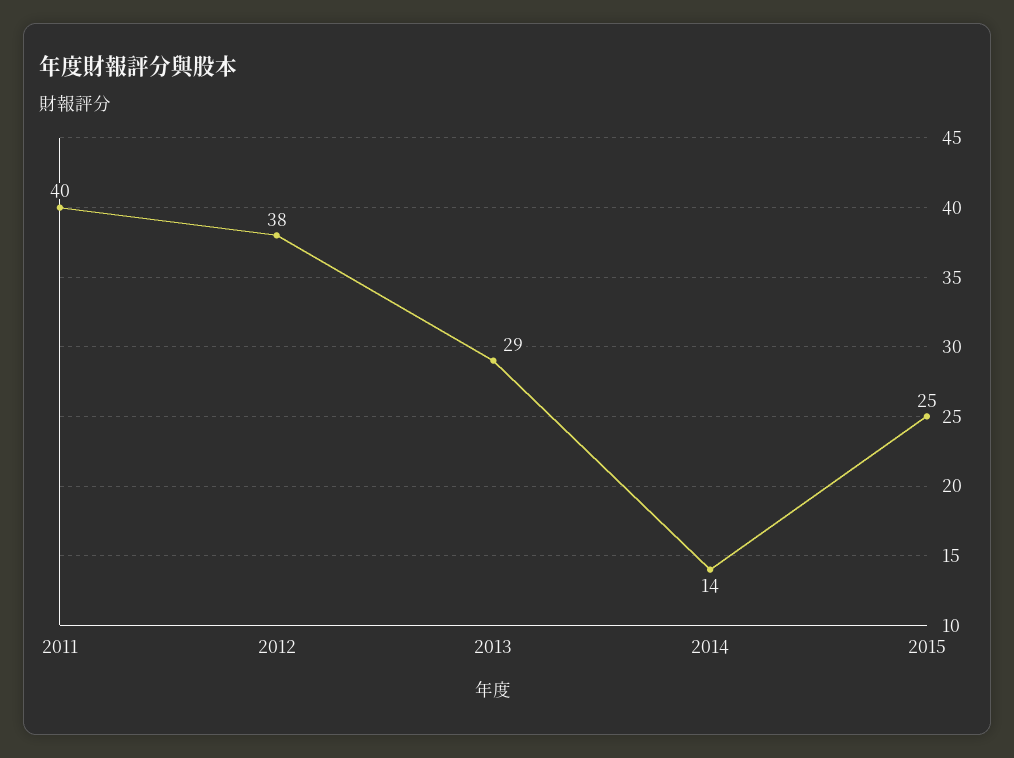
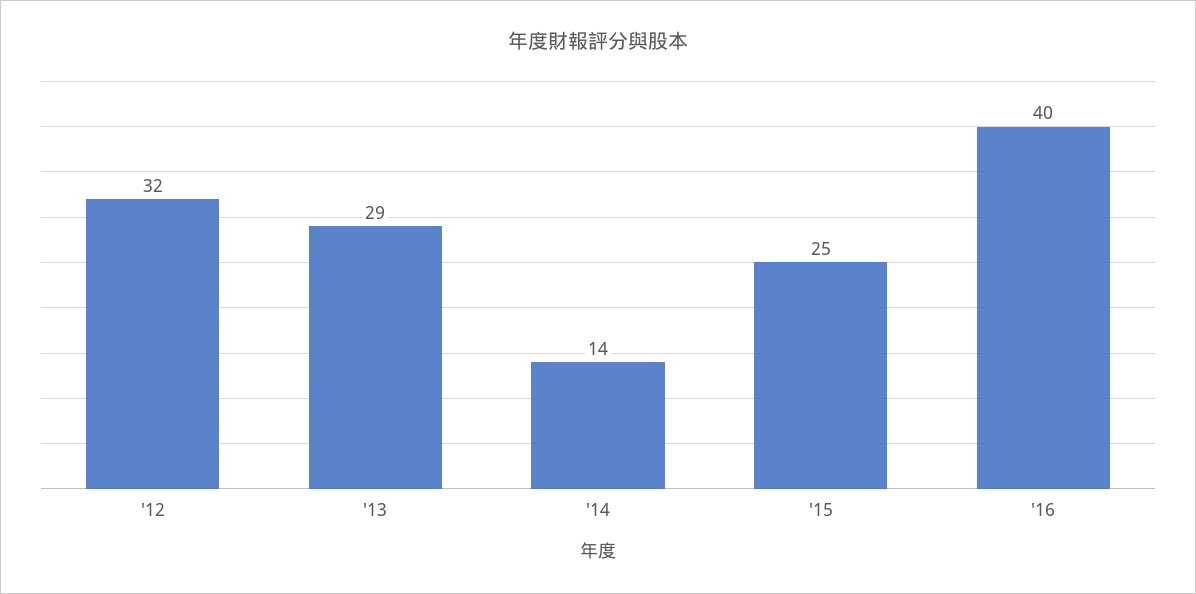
2011: 40 -> none
2012: 38 -> 32
'16: none -> 40

